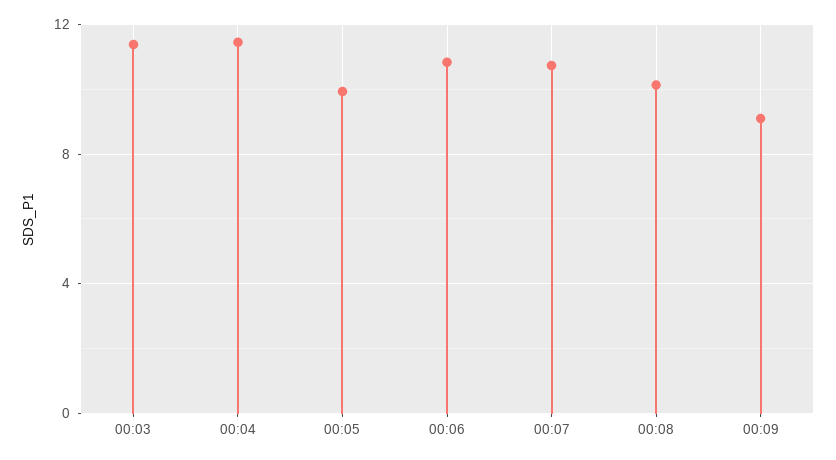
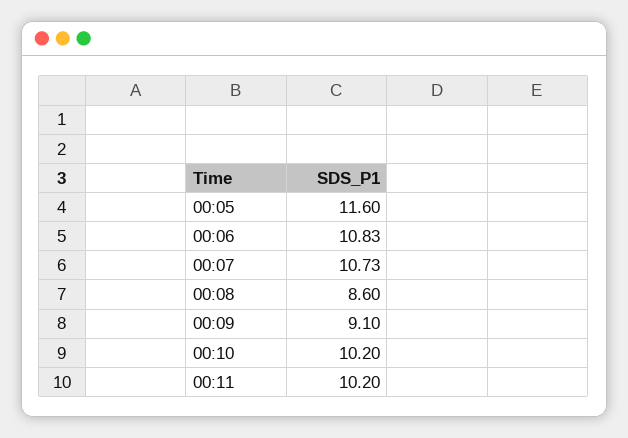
00:03: 11.5 -> none
00:04: 11.5 -> none
00:05: 10 -> 11.6
00:08: 10 -> 8.6
00:10: none -> 10.2
00:11: none -> 10.2

